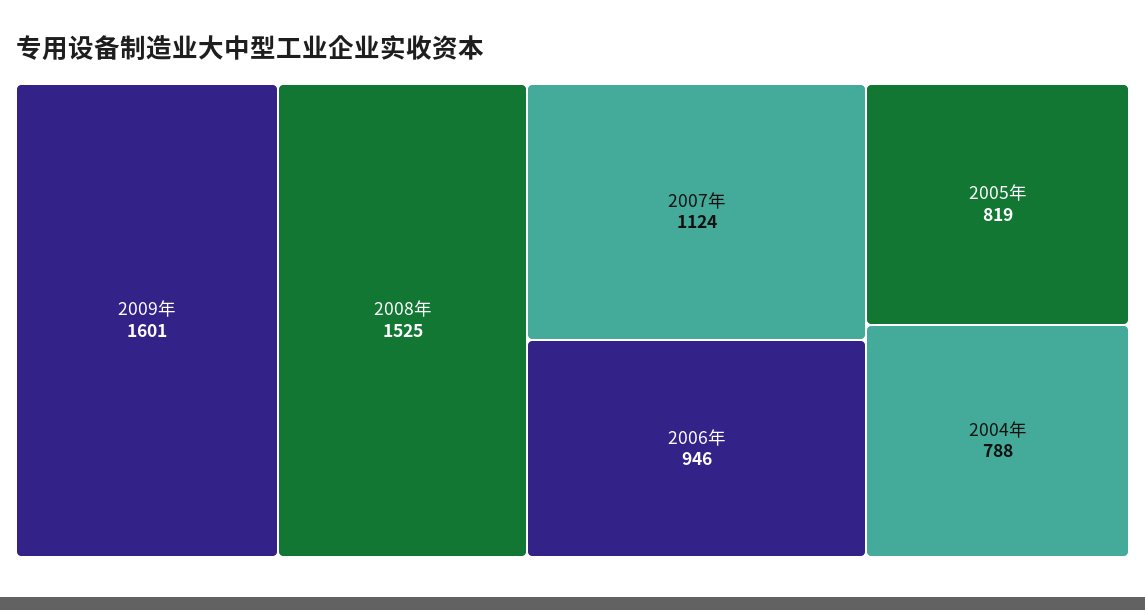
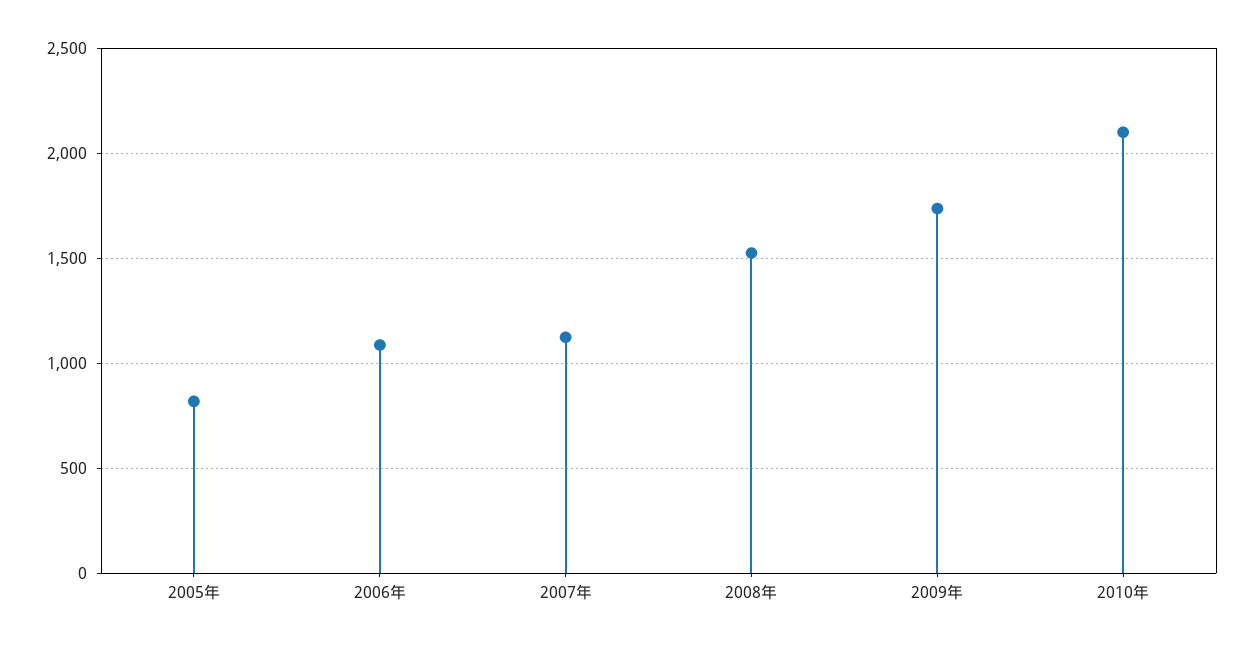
2009年: 1601 -> 1750
2006年: 946 -> 1100
2004年: 788 -> none
2010年: none -> 2100

